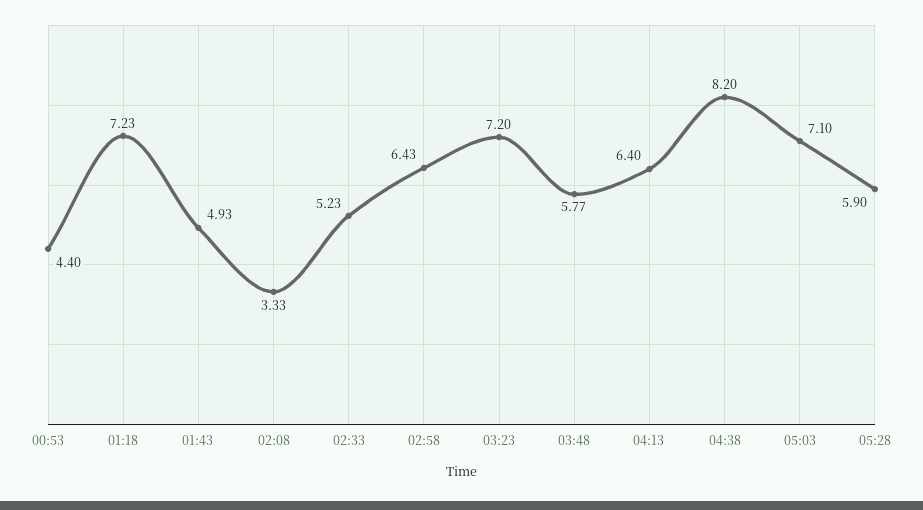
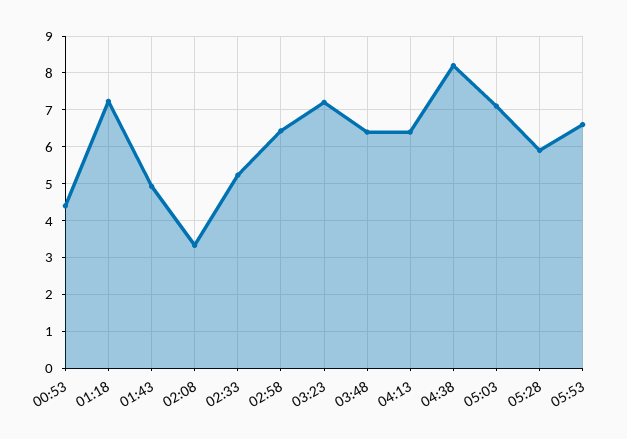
03:48: 5.77 -> 6.4
05:53: none -> 6.6

